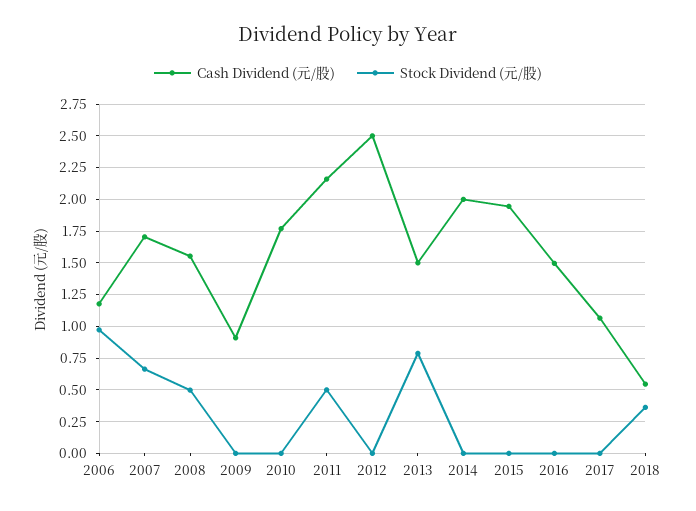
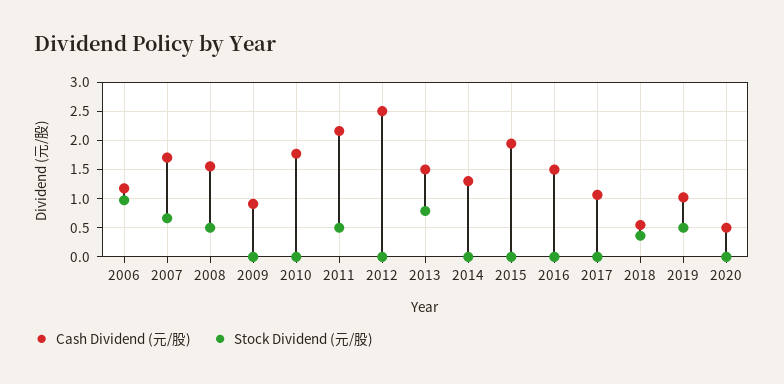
Cash Dividend (元/股), 2014: 2 -> 1.25
Cash Dividend (元/股), 2019: none -> 1
Stock Dividend (元/股), 2019: none -> 0.5
Cash Dividend (元/股), 2020: none -> 0.5
Stock Dividend (元/股), 2020: none -> 0

